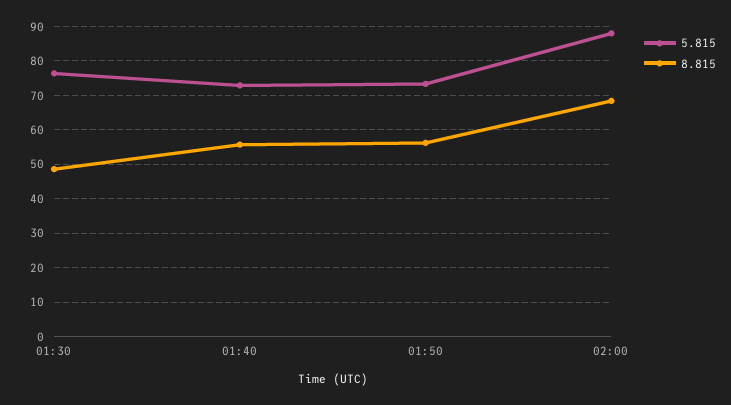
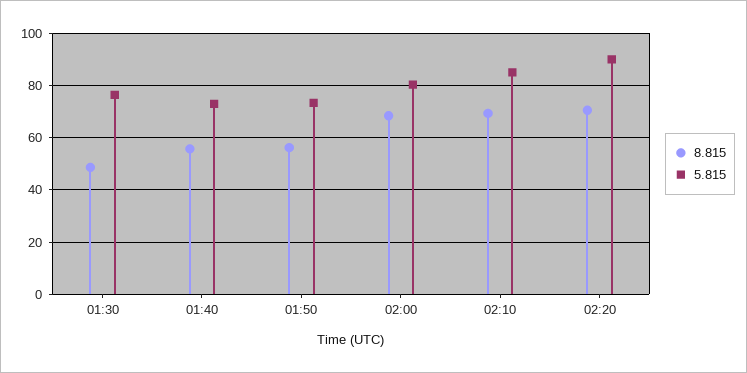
5.815, 02:00: 88 -> 80
8.815, 02:10: none -> 70
5.815, 02:10: none -> 85
8.815, 02:20: none -> 70
5.815, 02:20: none -> 90

